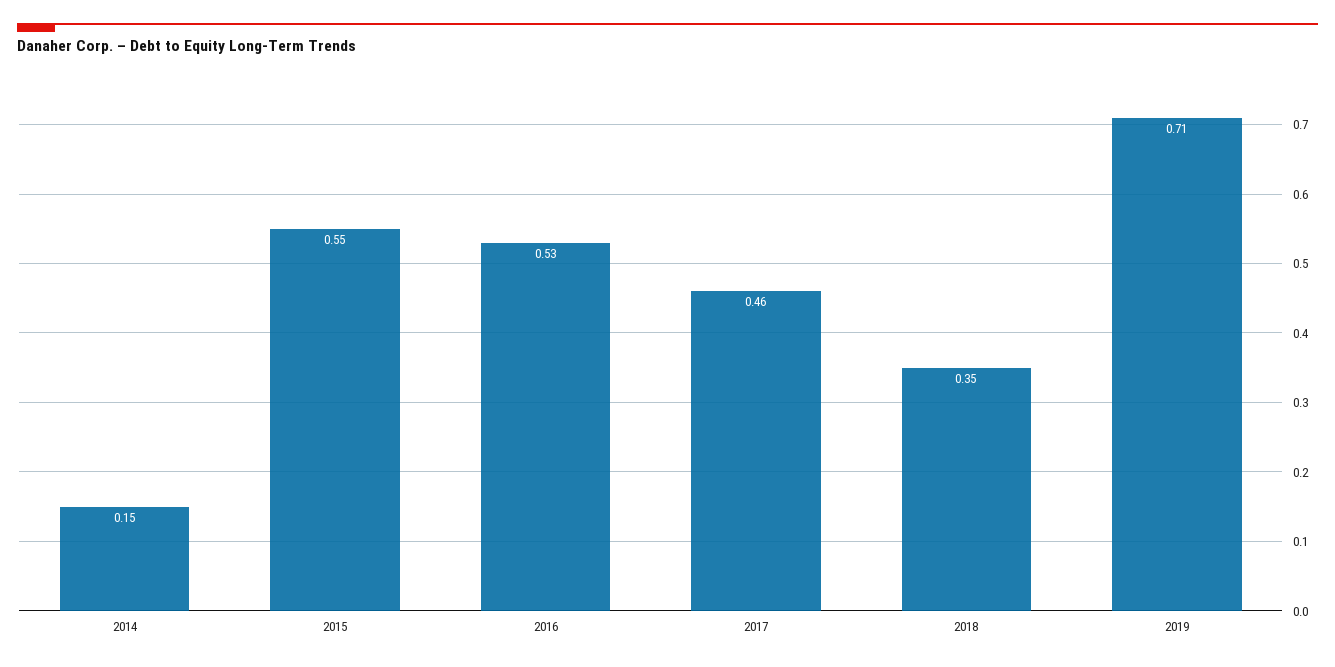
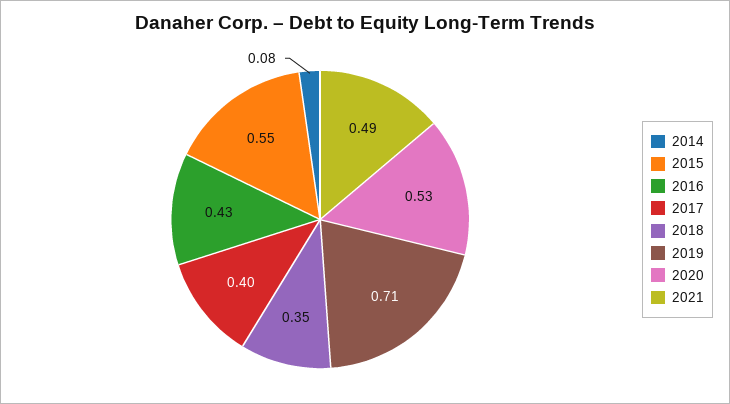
2014: 0.15 -> 0.08
2016: 0.53 -> 0.43
2017: 0.46 -> 0.4
2020: none -> 0.53
2021: none -> 0.49

